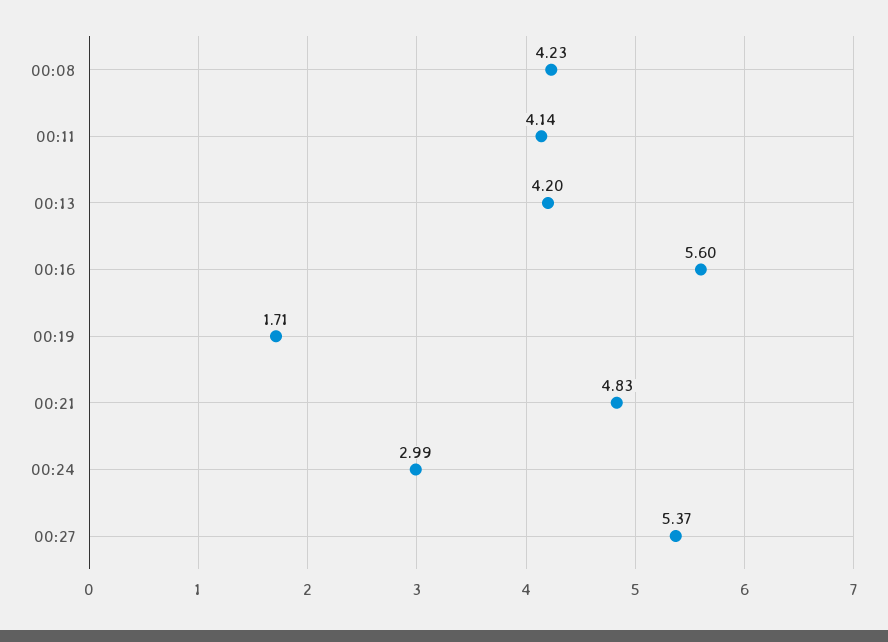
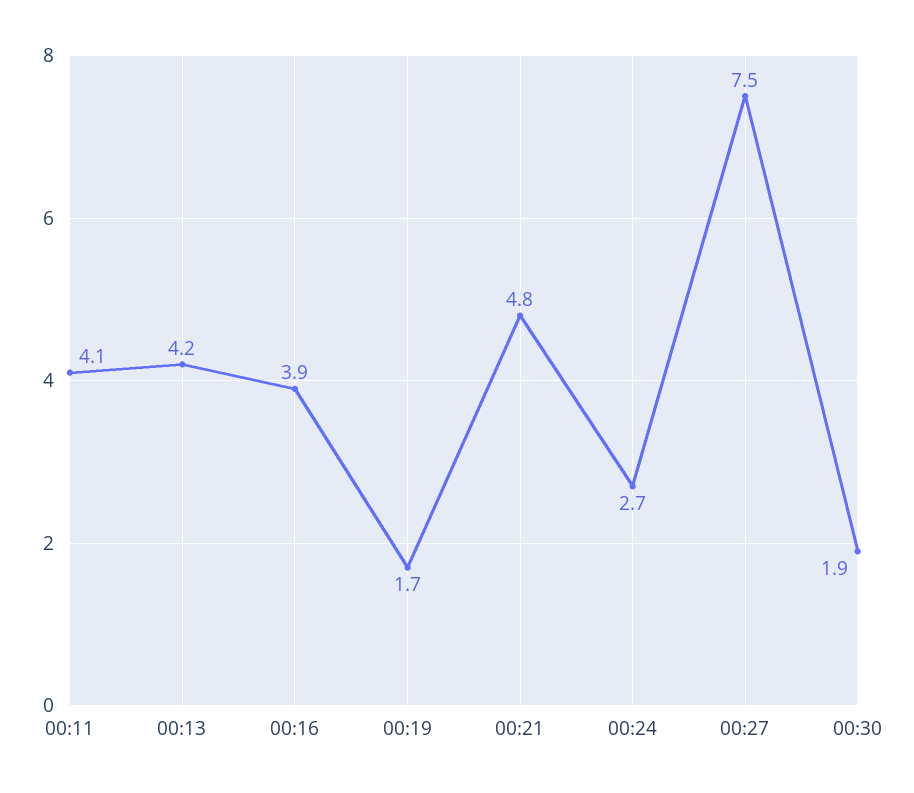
00:08: 4.23 -> none
00:16: 5.6 -> 3.9
00:24: 2.99 -> 2.7
00:27: 5.37 -> 7.5
00:30: none -> 1.9

